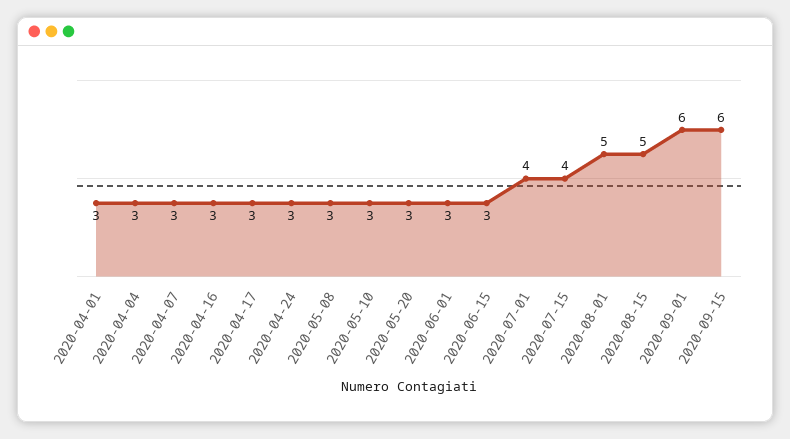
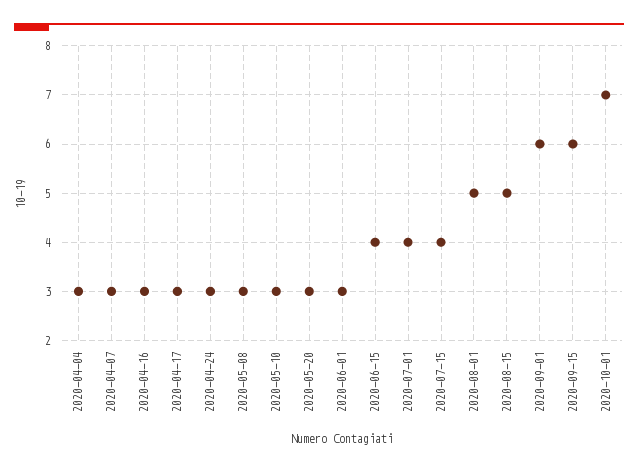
2020-04-01: 3 -> none
2020-06-15: 3 -> 4
2020-10-01: none -> 7

